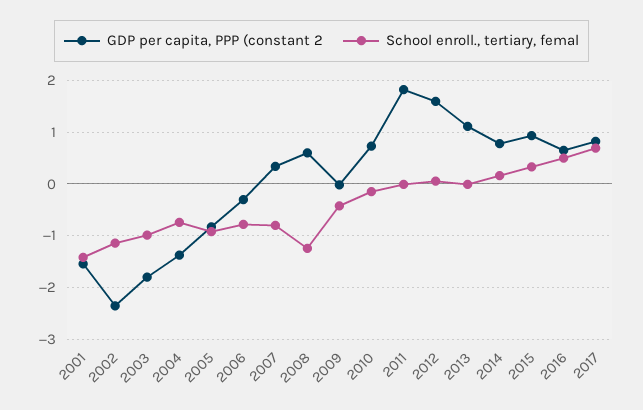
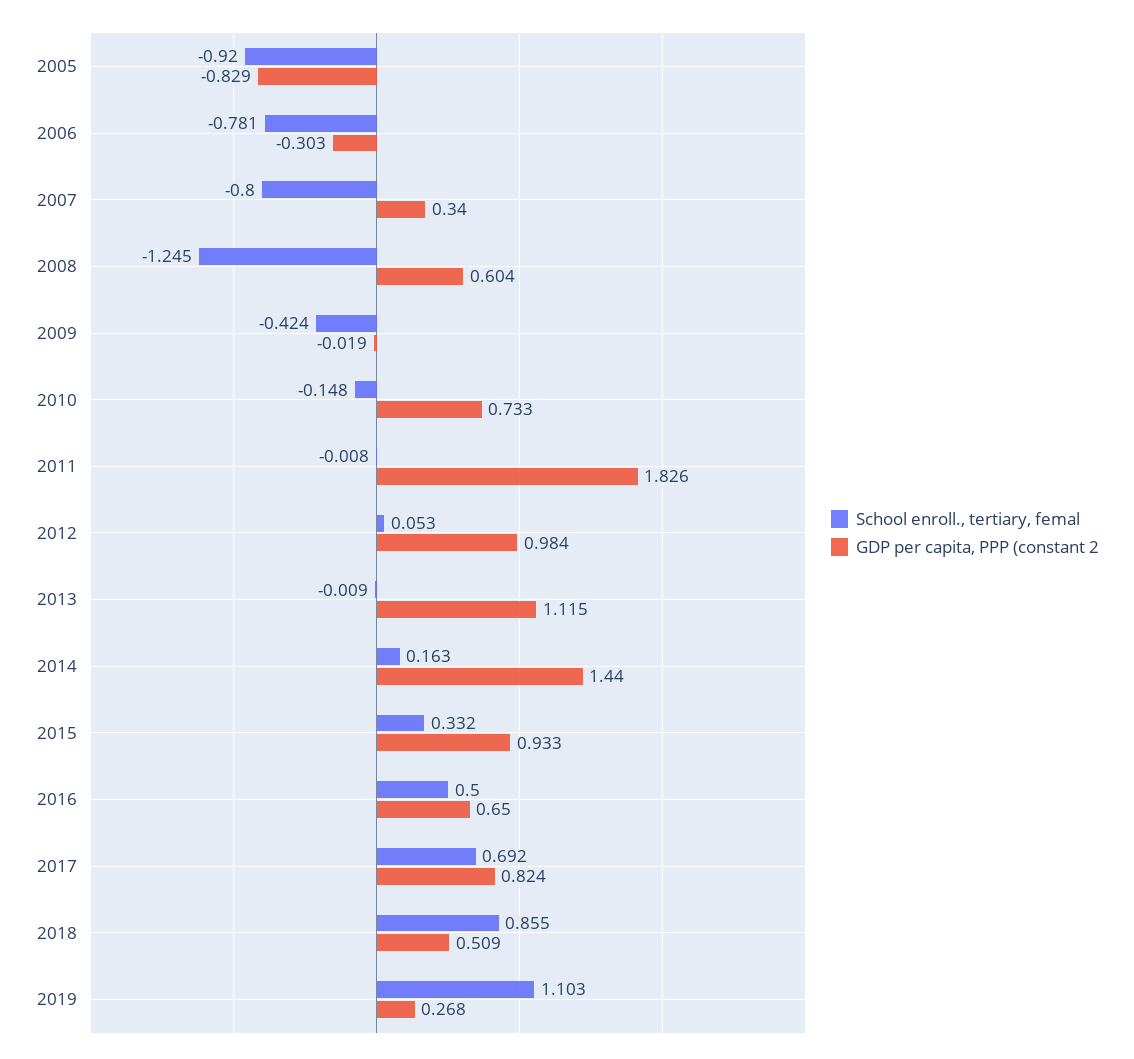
GDP per capita, PPP (constant 2, 2001: -1.6 -> none
School enroll., tertiary, femal, 2001: -1.4 -> none
GDP per capita, PPP (constant 2, 2002: -2.4 -> none
School enroll., tertiary, femal, 2002: -1.2 -> none
GDP per capita, PPP (constant 2, 2003: -1.8 -> none
School enroll., tertiary, femal, 2003: -1 -> none
GDP per capita, PPP (constant 2, 2004: -1.4 -> none
School enroll., tertiary, femal, 2004: -0.8 -> none
GDP per capita, PPP (constant 2, 2012: 1.6 -> 0.984
GDP per capita, PPP (constant 2, 2014: 0.8 -> 1.44
School enroll., tertiary, femal, 2018: none -> 0.855
GDP per capita, PPP (constant 2, 2018: none -> 0.509
School enroll., tertiary, femal, 2019: none -> 1.103
GDP per capita, PPP (constant 2, 2019: none -> 0.268

